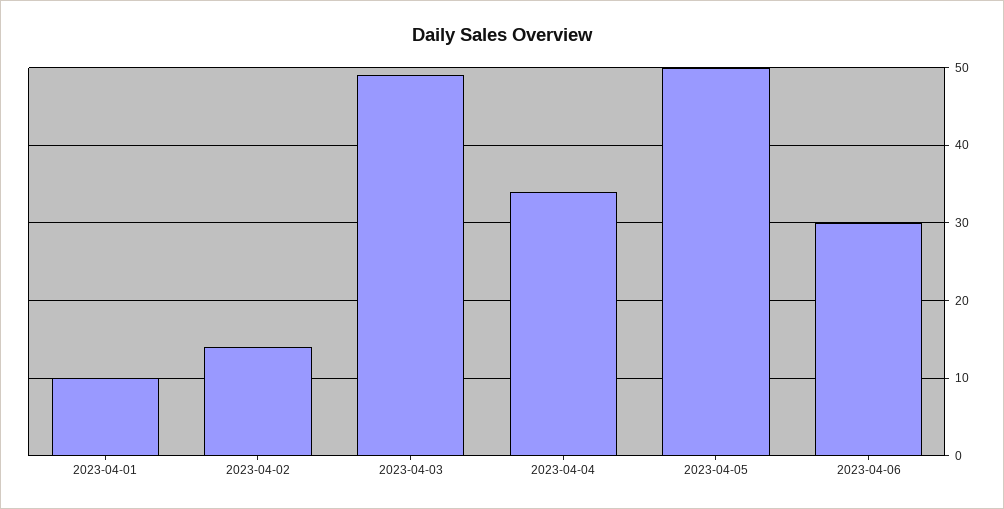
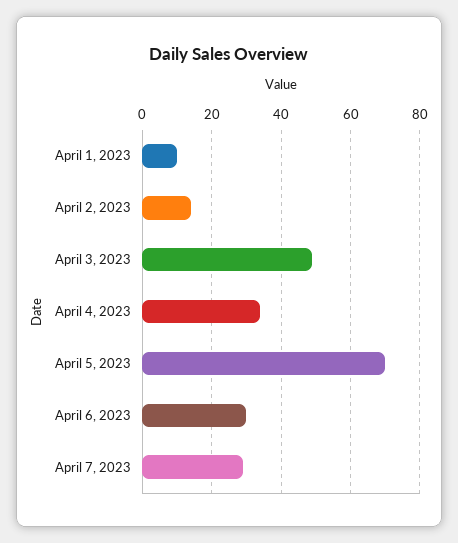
2023-04-05: 50 -> 70
April 7, 2023: none -> 30

